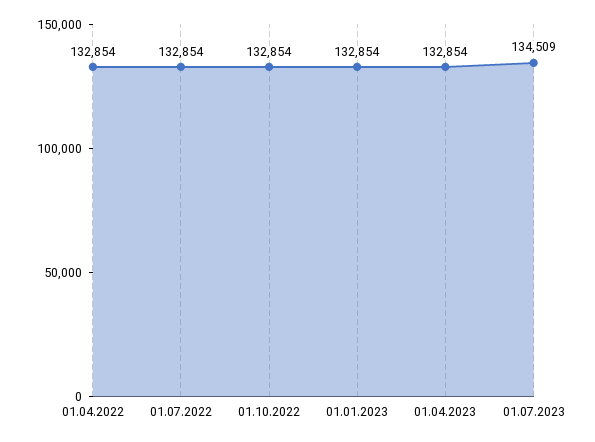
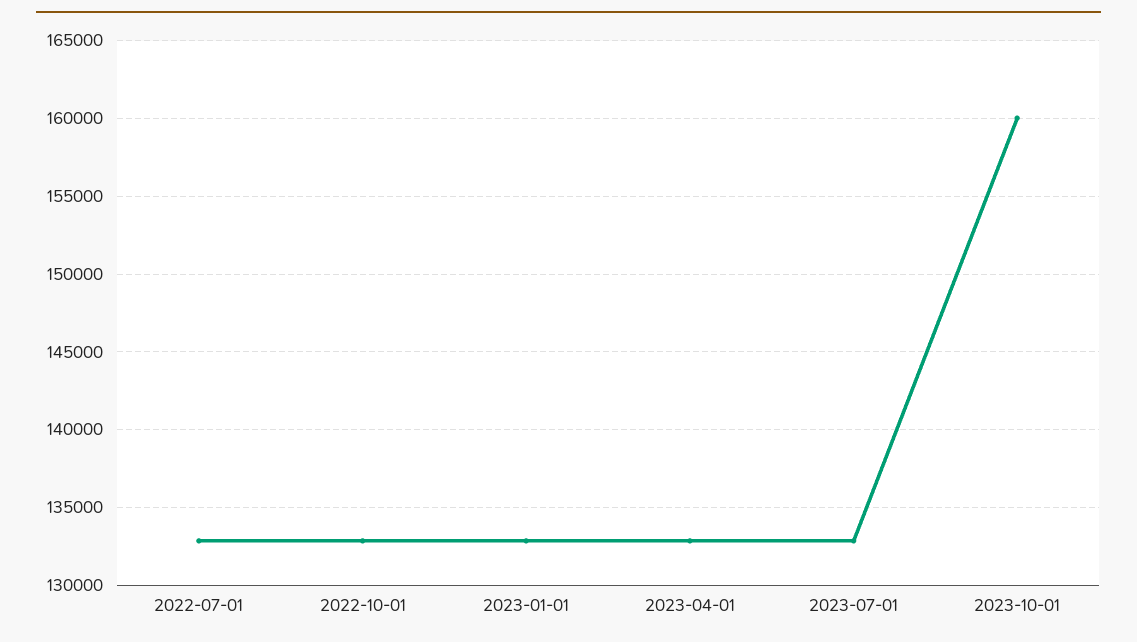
01.04.2022: 132854 -> none
01.07.2023: 134509 -> 133000
2023-10-01: none -> 160000

